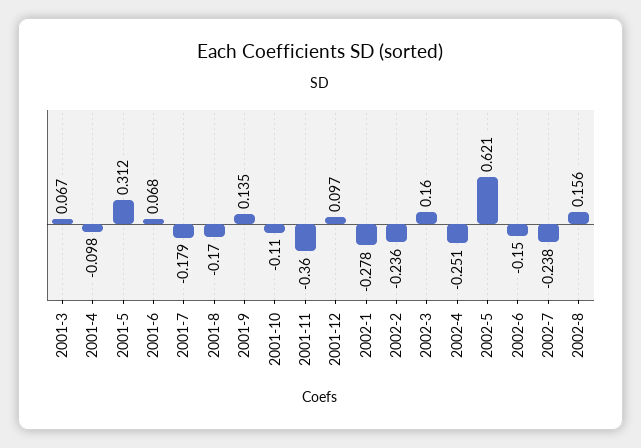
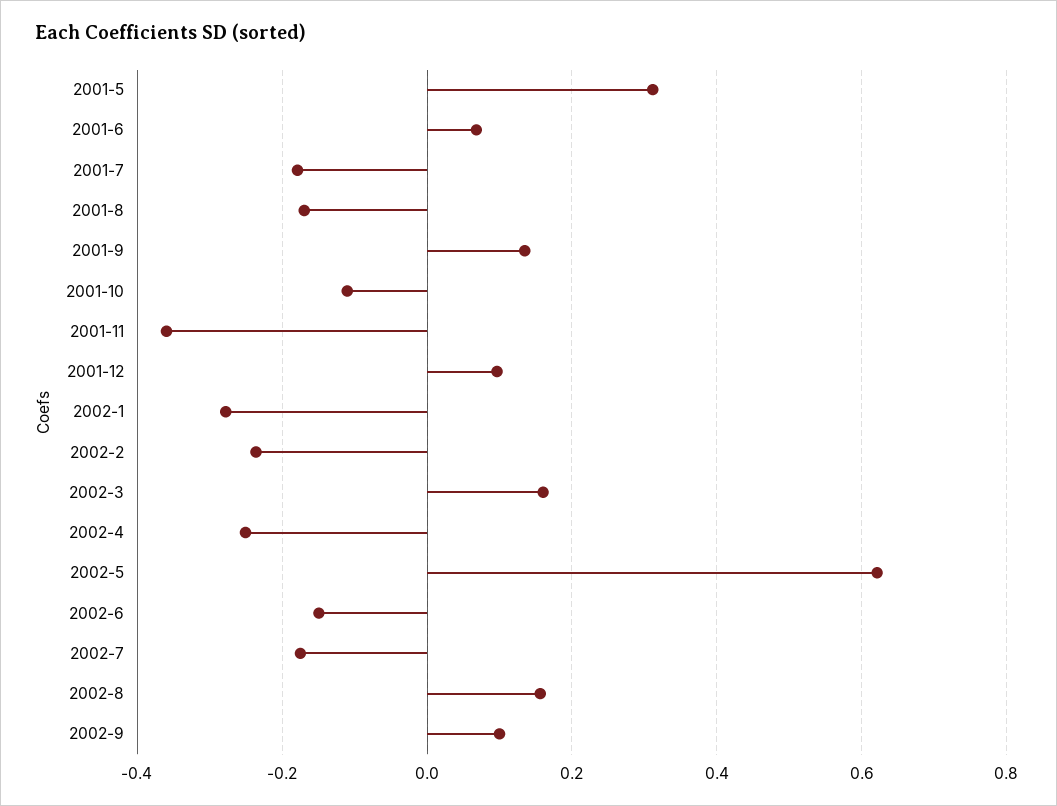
2001-3: 0.067 -> none
2001-4: -0.098 -> none
2002-7: -0.238 -> -0.18
2002-9: none -> 0.1

